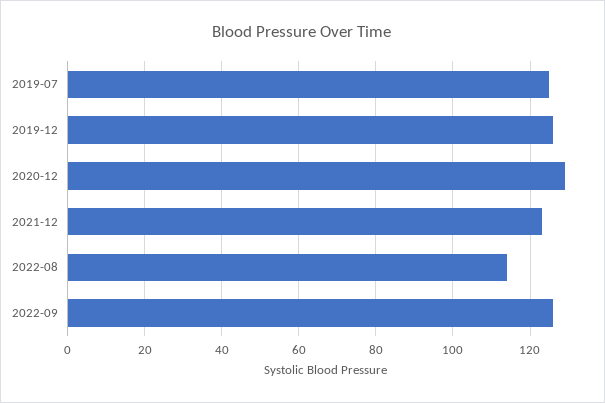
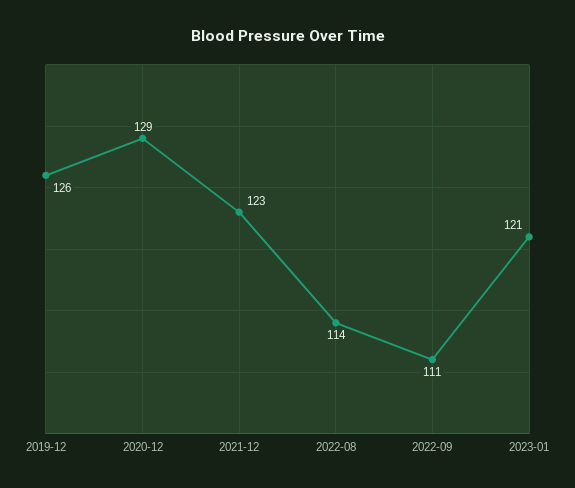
2019-07: 125 -> none
2022-09: 125 -> 111
2023-01: none -> 121

